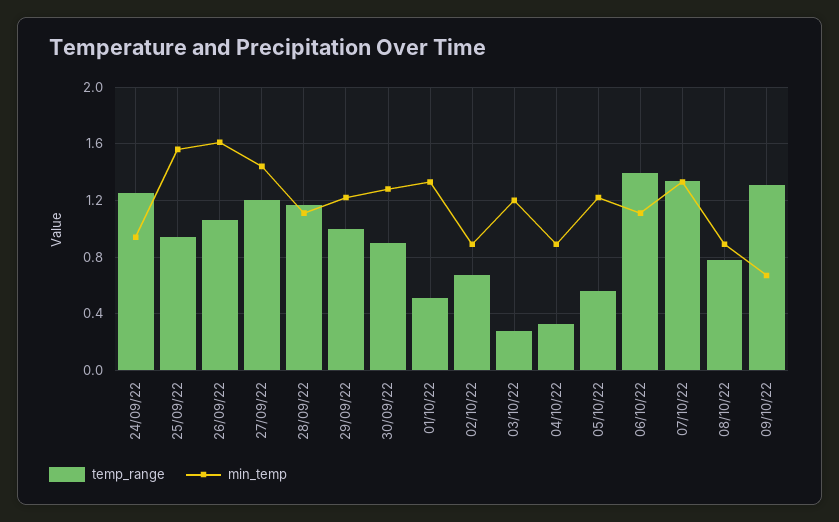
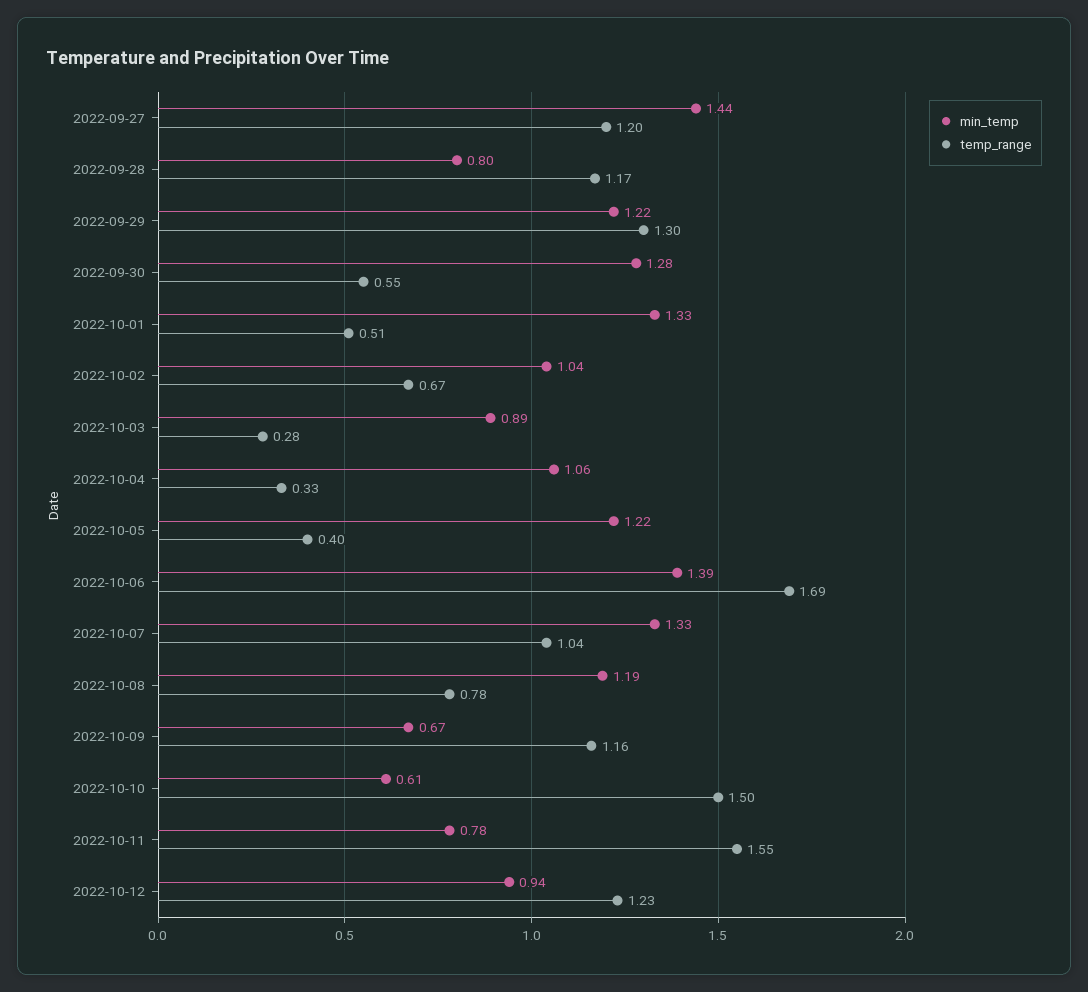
temp_range, 24/09/22: 1.25 -> none
min_temp, 24/09/22: 0.95 -> none
temp_range, 25/09/22: 0.95 -> none
min_temp, 25/09/22: 1.55 -> none
temp_range, 26/09/22: 1.05 -> none
min_temp, 26/09/22: 1.6 -> none
min_temp, 28/09/22: 1.1 -> 0.8
temp_range, 29/09/22: 1 -> 1.3
temp_range, 30/09/22: 0.9 -> 0.55
min_temp, 02/10/22: 0.9 -> 1.04
min_temp, 03/10/22: 1.2 -> 0.89
min_temp, 04/10/22: 0.9 -> 1.06
temp_range, 05/10/22: 0.55 -> 0.4
temp_range, 06/10/22: 1.4 -> 1.69
min_temp, 06/10/22: 1.1 -> 1.39
temp_range, 07/10/22: 1.35 -> 1.04
min_temp, 08/10/22: 0.9 -> 1.19
temp_range, 09/10/22: 1.3 -> 1.16
min_temp, 2022-10-10: none -> 0.61
temp_range, 2022-10-10: none -> 1.5
min_temp, 2022-10-11: none -> 0.78
temp_range, 2022-10-11: none -> 1.55
min_temp, 2022-10-12: none -> 0.94
temp_range, 2022-10-12: none -> 1.23

